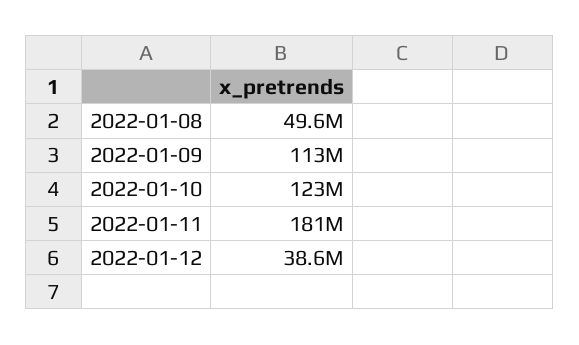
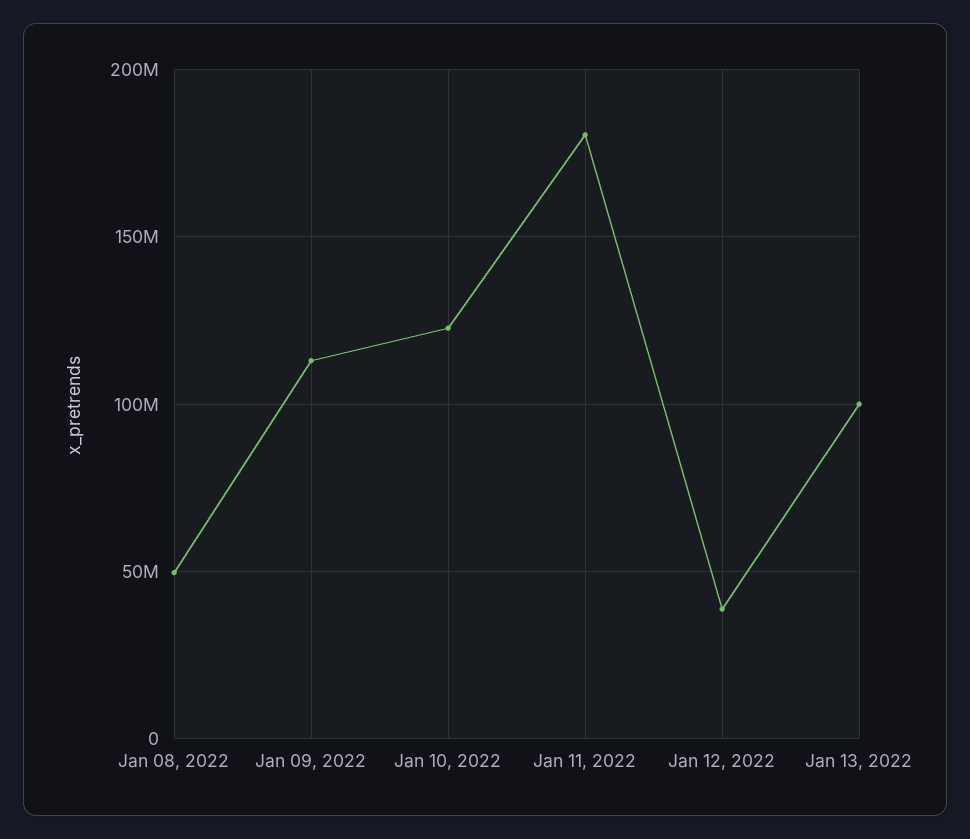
Jan 13, 2022: none -> 100000000

